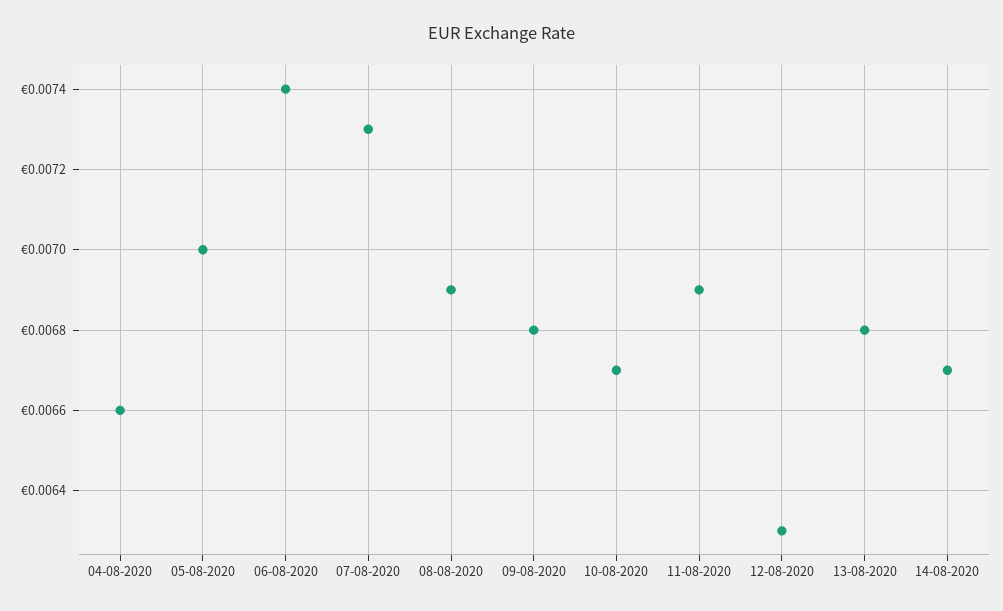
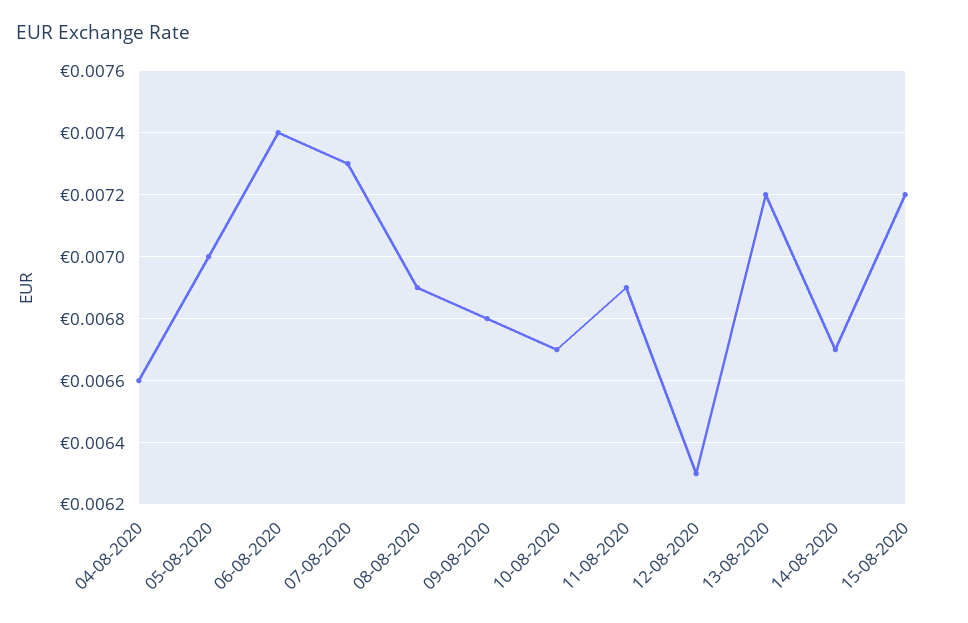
13-08-2020: 0.0068 -> 0.0072
15-08-2020: none -> 0.0072

